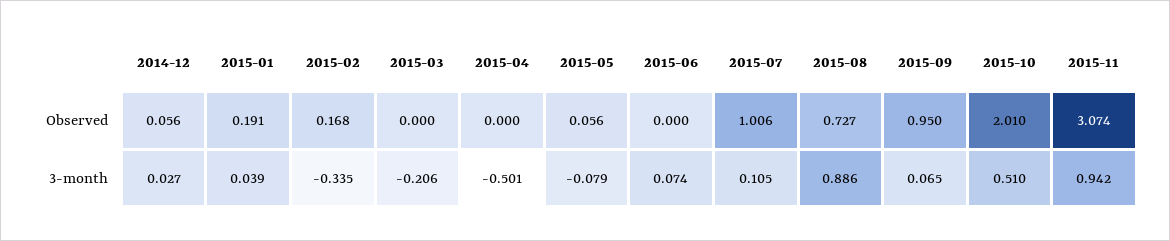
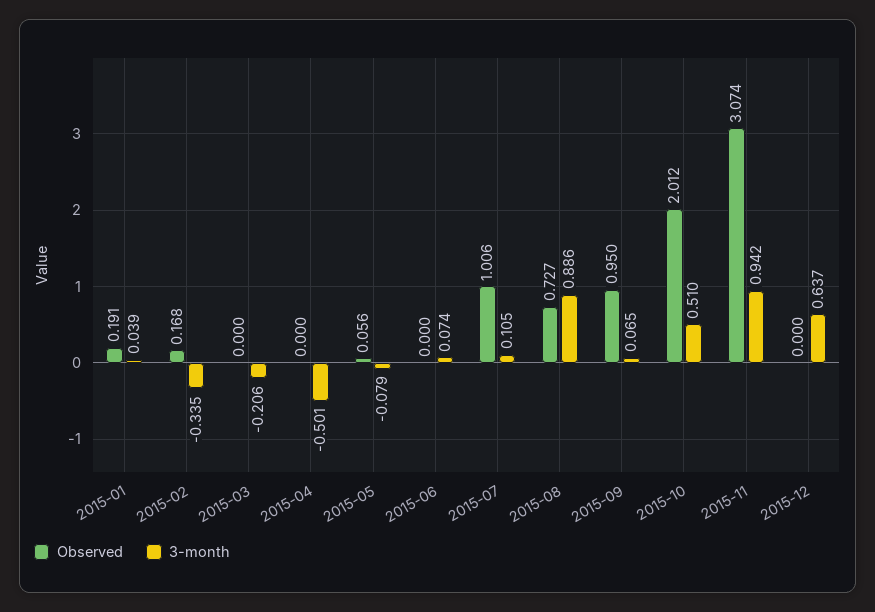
Observed, 2014-12: 0.056 -> none
Observed, 2015-10: 2.01 -> 2.012
3-month, 2014-12: 0.027 -> none
Observed, 2015-12: none -> 0
3-month, 2015-12: none -> 0.637

